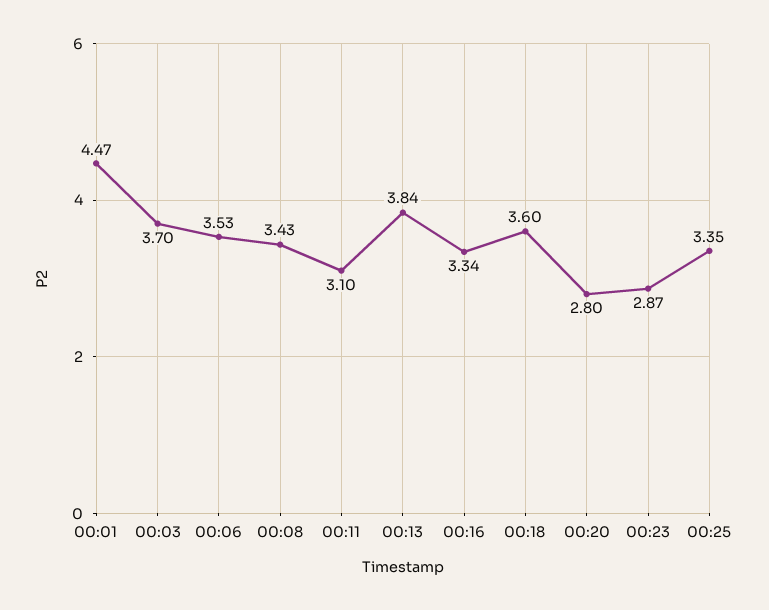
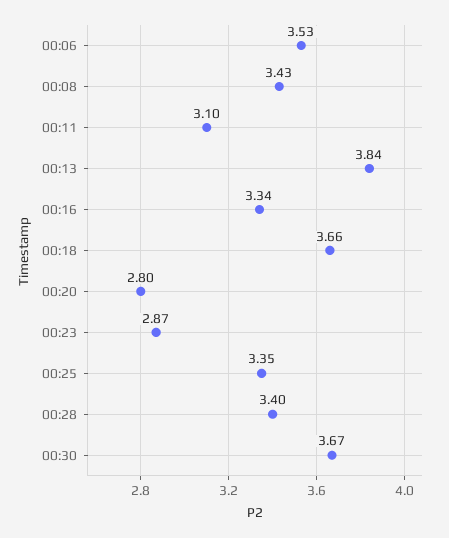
00:01: 4.47 -> none
00:03: 3.7 -> none
00:18: 3.6 -> 3.66
00:28: none -> 3.4
00:30: none -> 3.67

